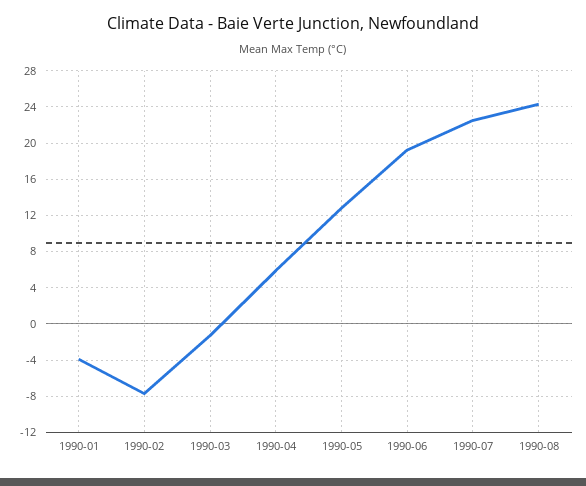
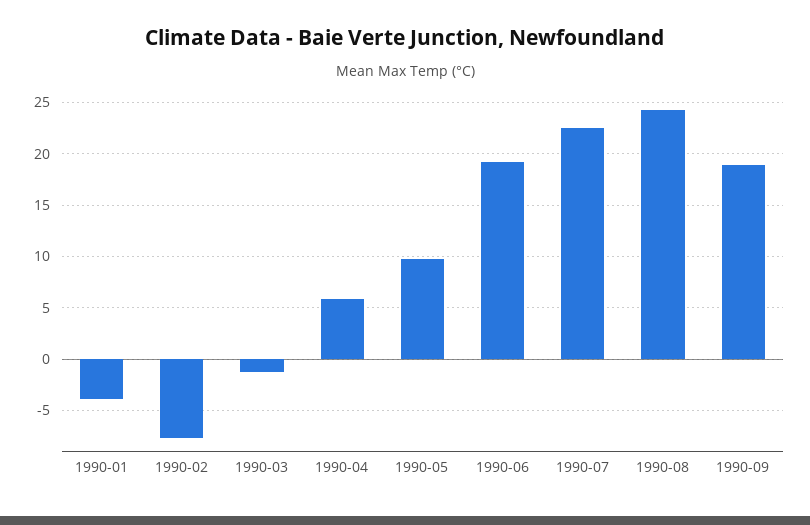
1990-05: 13 -> 10
1990-09: none -> 19

